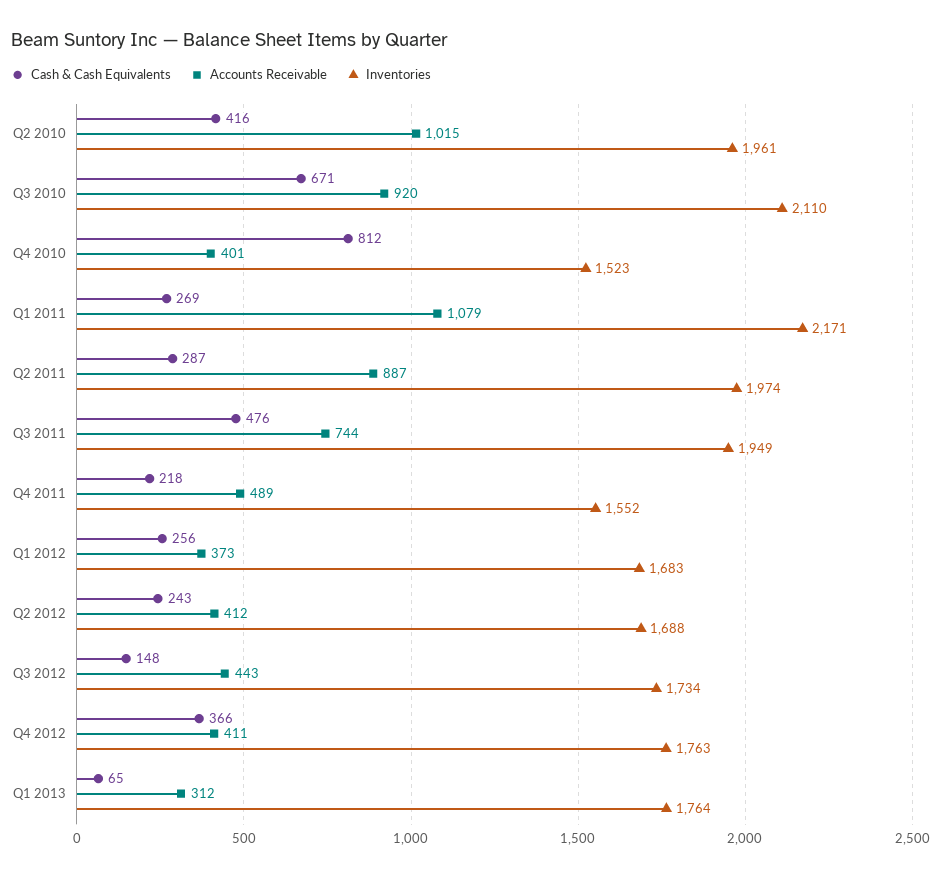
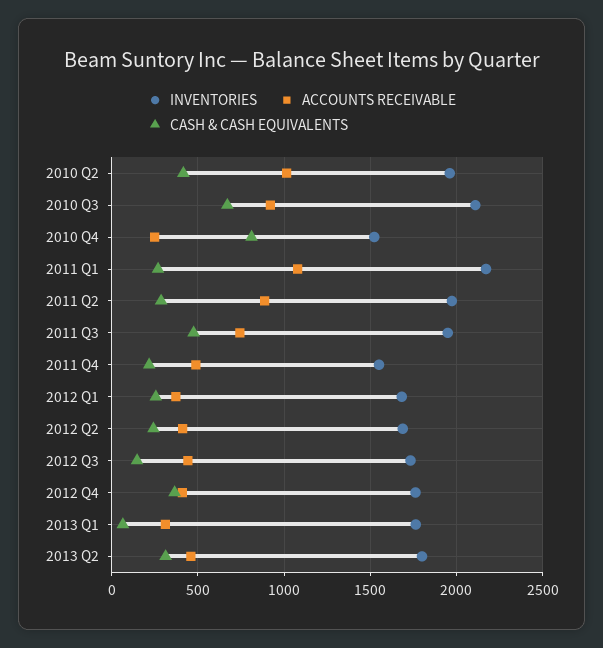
Accounts Receivable, Q4 2010: 401 -> 250
Inventories, 2013 Q2: none -> 1800
Accounts Receivable, 2013 Q2: none -> 450
Cash & Cash Equivalents, 2013 Q2: none -> 300

